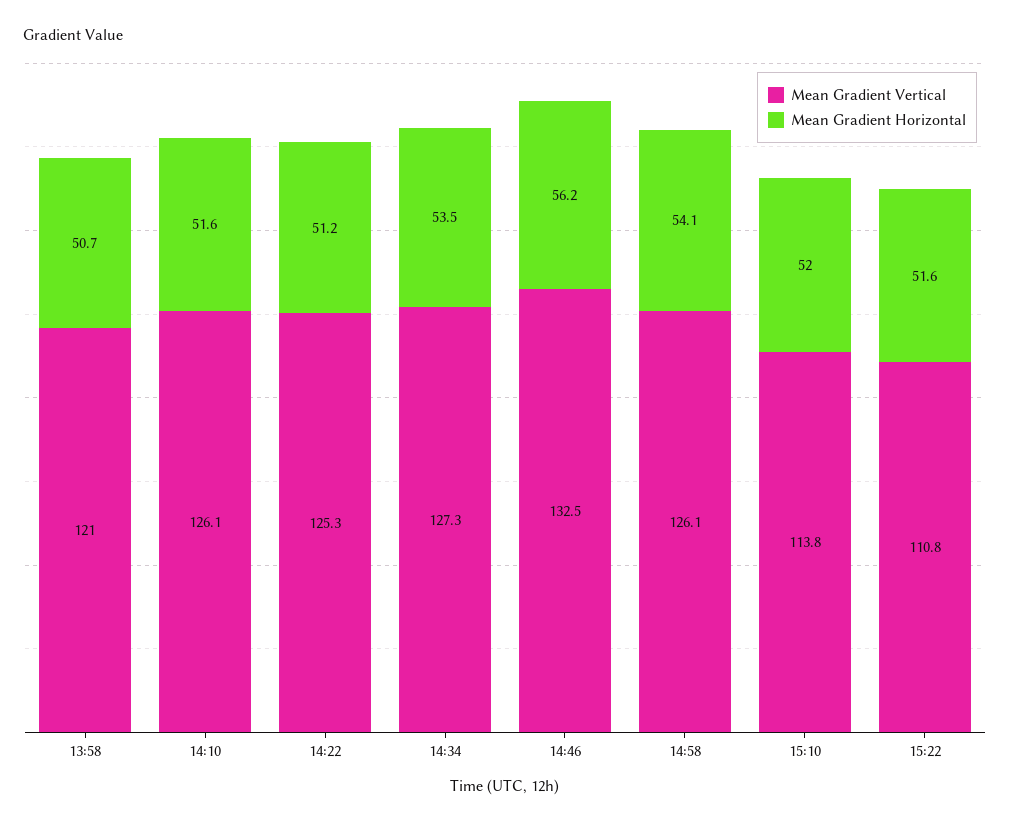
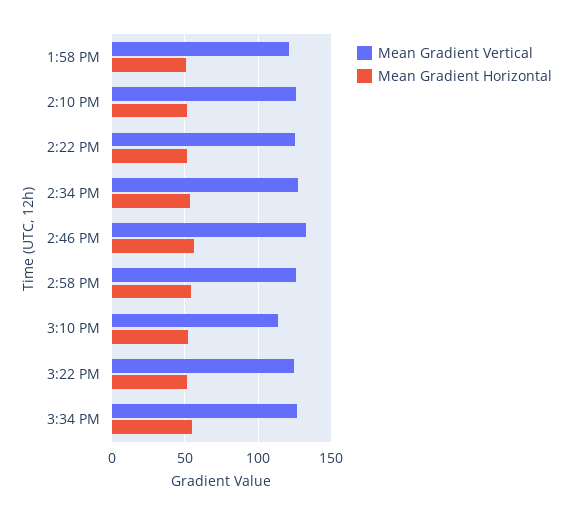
Mean Gradient Vertical, 15:22: 110.8 -> 125
Mean Gradient Vertical, 3:34 PM: none -> 125
Mean Gradient Horizontal, 3:34 PM: none -> 55

